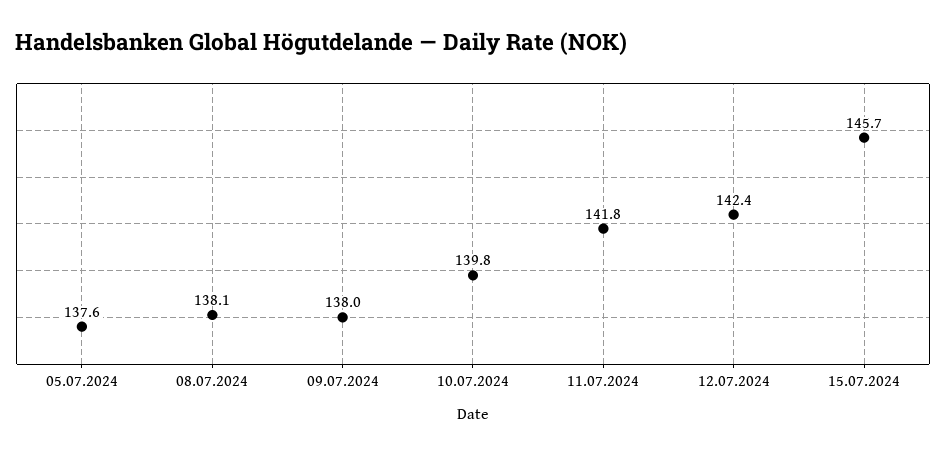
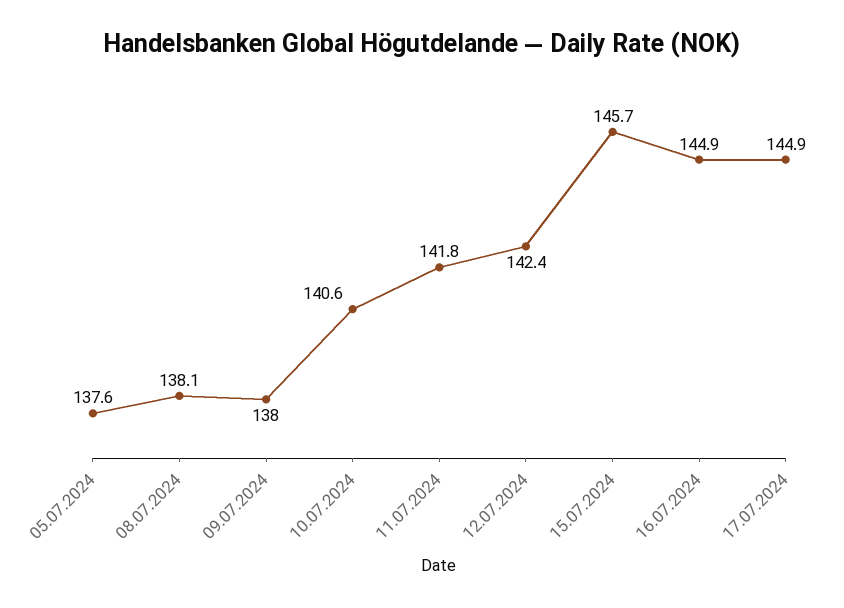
10.07.2024: 139.8 -> 140.6
16.07.2024: none -> 144.9
17.07.2024: none -> 144.9

